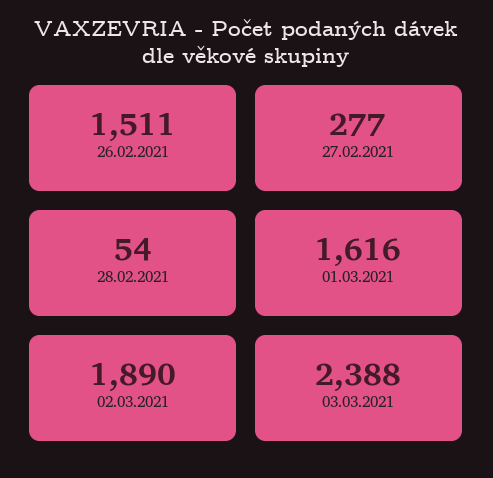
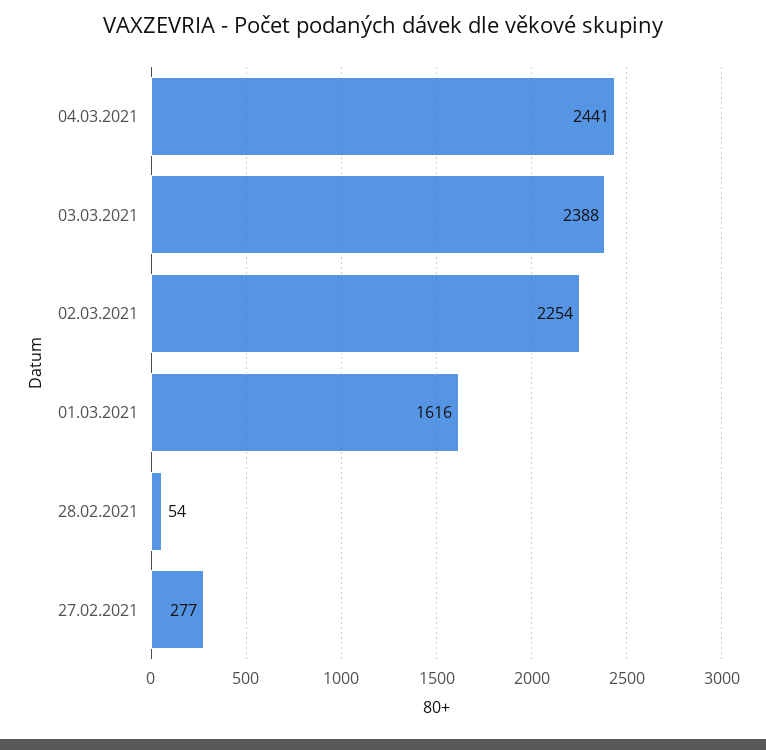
26.02.2021: 1511 -> none
02.03.2021: 1890 -> 2254
04.03.2021: none -> 2441

